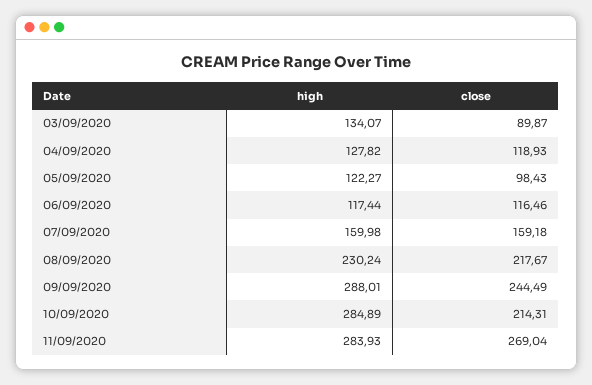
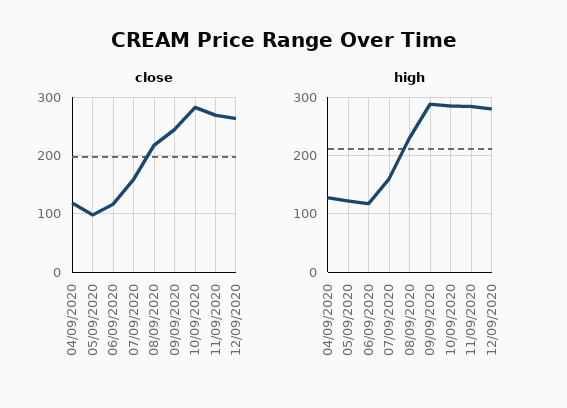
high, 03/09/2020: 134.07 -> none
close, 03/09/2020: 89.87 -> none
close, 10/09/2020: 214.31 -> 280
close, 12/09/2020: none -> 260
high, 12/09/2020: none -> 280

